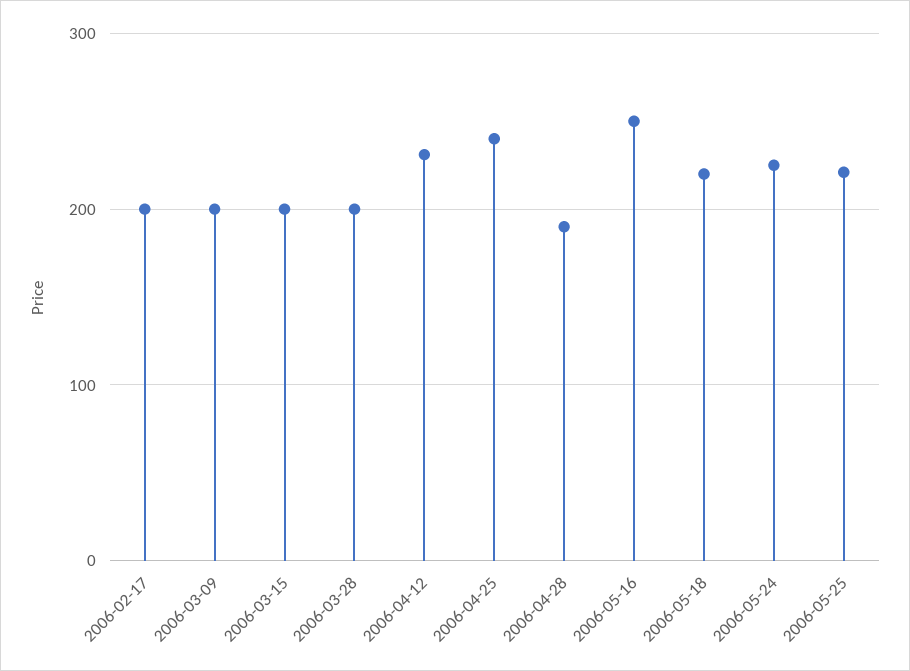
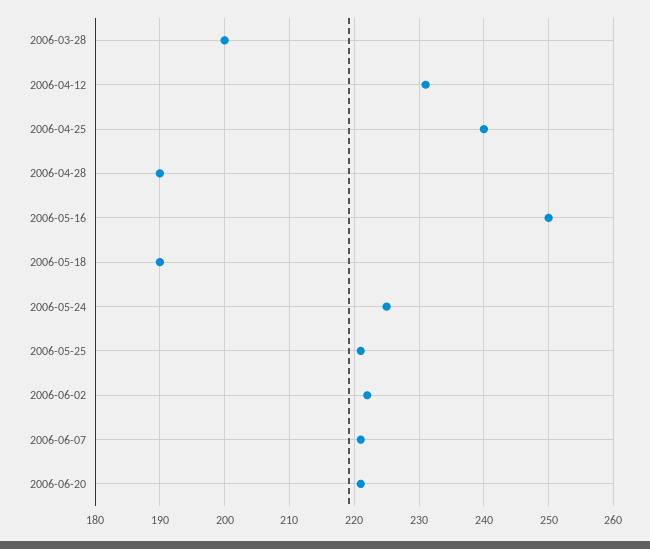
2006-02-17: 200 -> none
2006-03-09: 200 -> none
2006-03-15: 200 -> none
2006-05-18: 220 -> 190
2006-06-02: none -> 222
2006-06-07: none -> 221
2006-06-20: none -> 221

